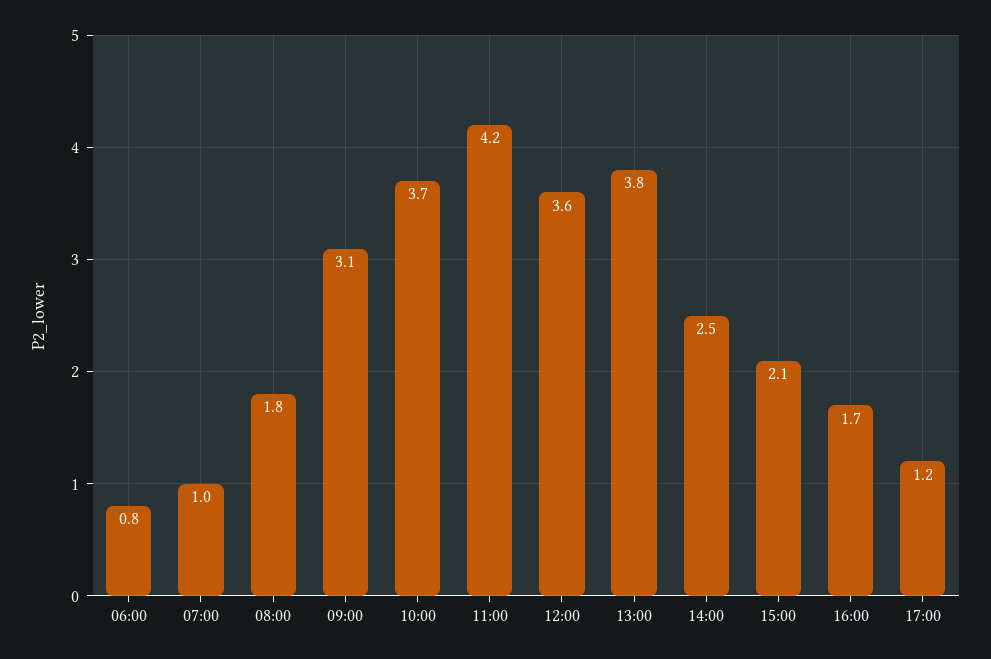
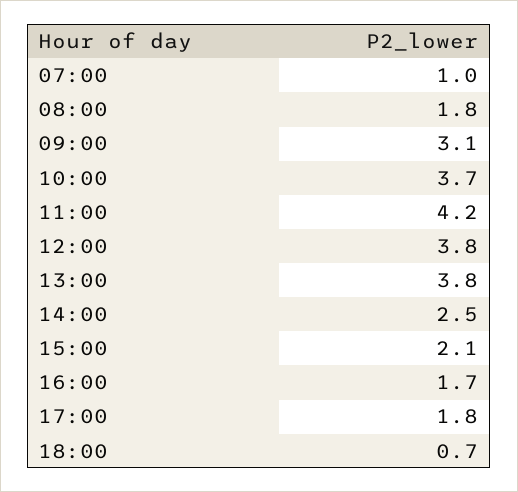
06:00: 0.8 -> none
12:00: 3.6 -> 3.8
17:00: 1.2 -> 1.8
18:00: none -> 0.7

